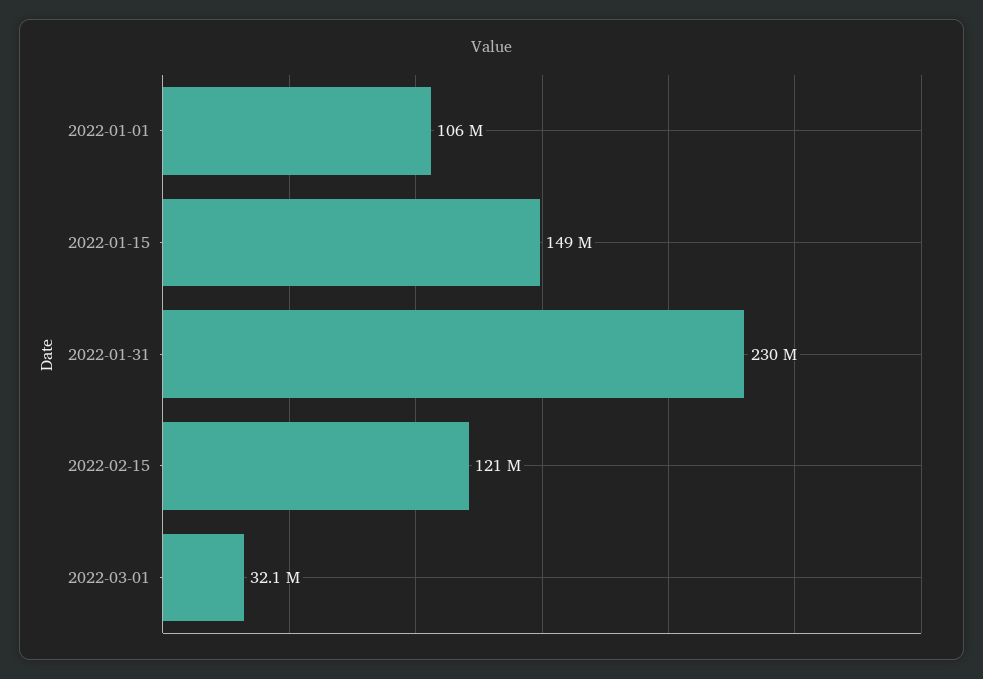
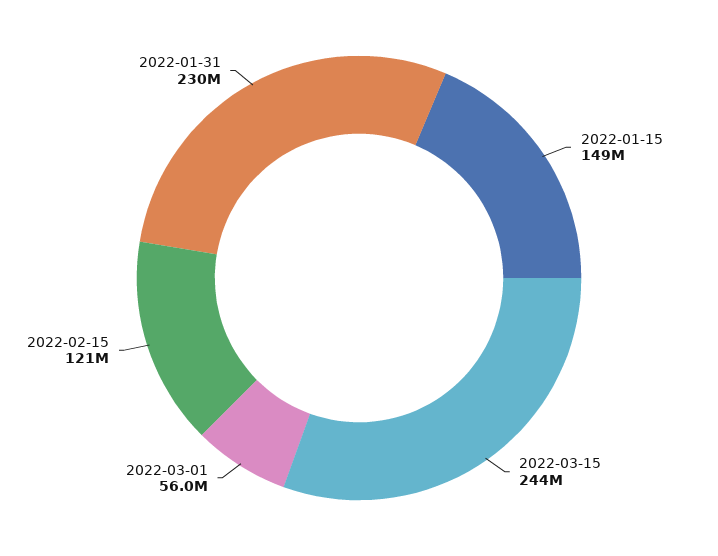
2022-01-01: 106000000 -> none
2022-03-01: 32100000 -> 56000000
2022-03-15: none -> 244000000

